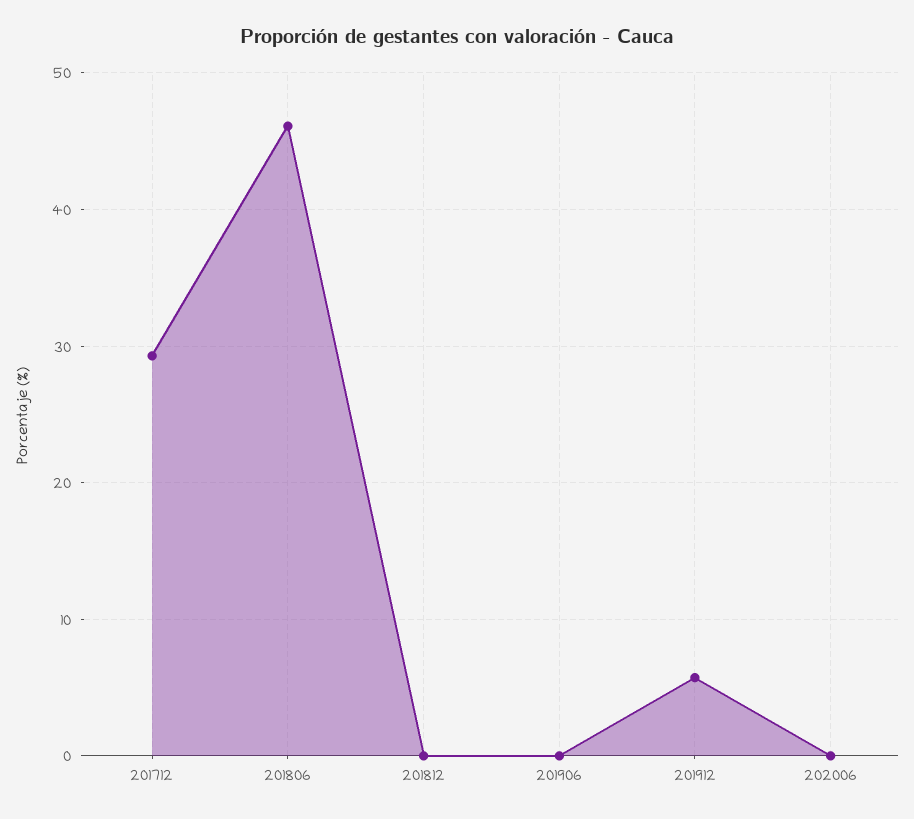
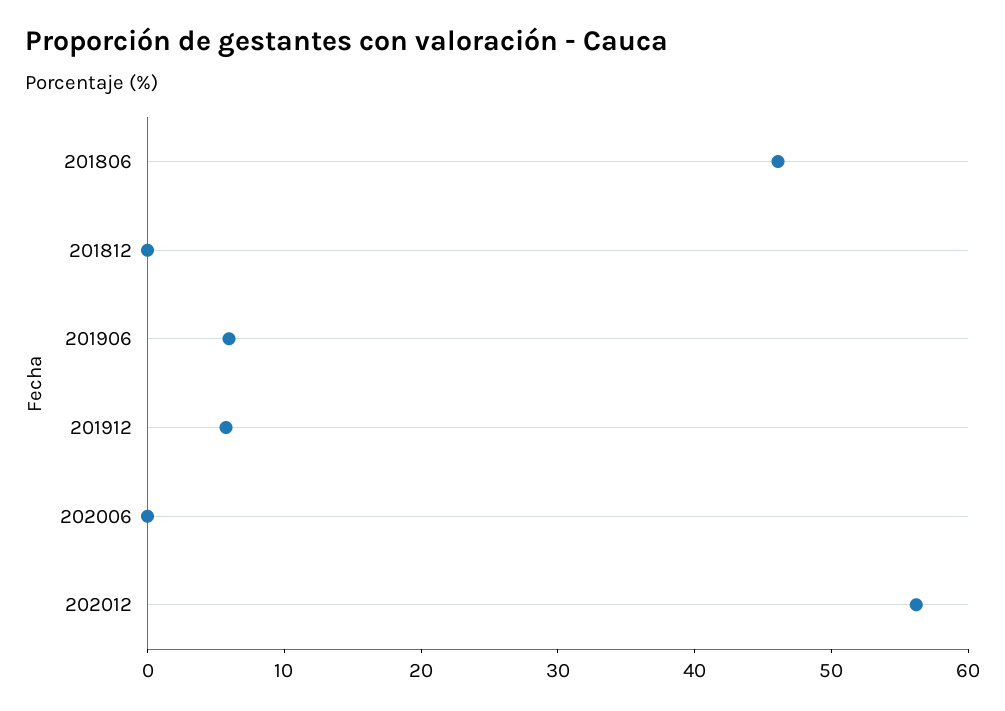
201712: 29 -> none
201906: 0 -> 6
202012: none -> 56

